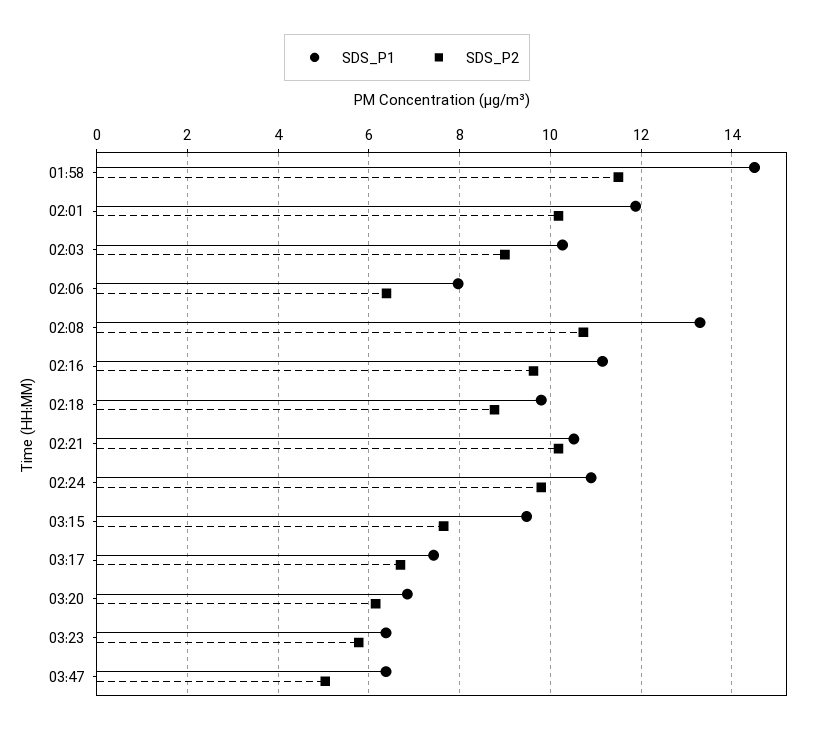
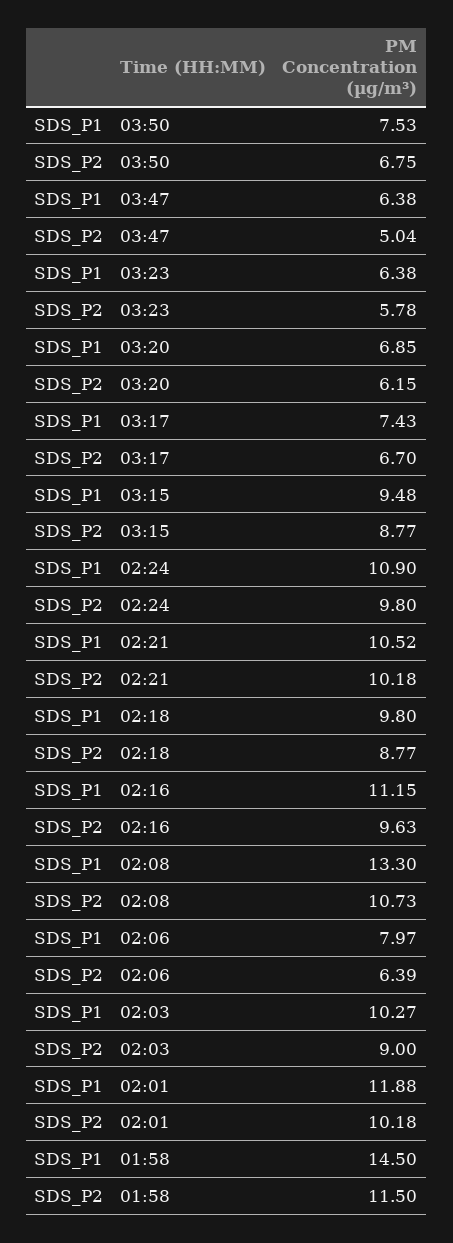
SDS_P2, 03:15: 7.6 -> 8.77
SDS_P1, 03:50: none -> 7.53
SDS_P2, 03:50: none -> 6.75

